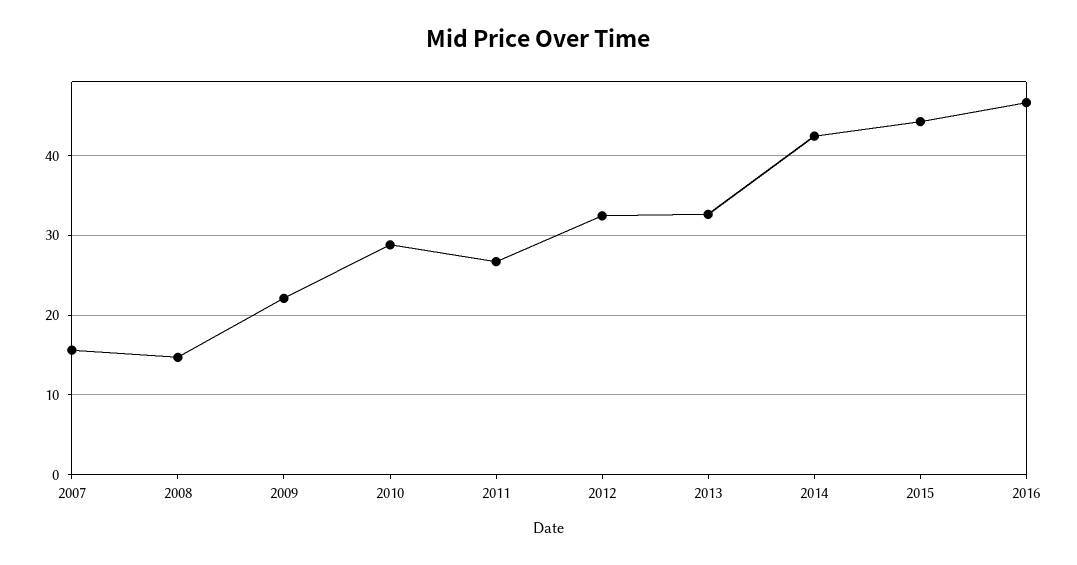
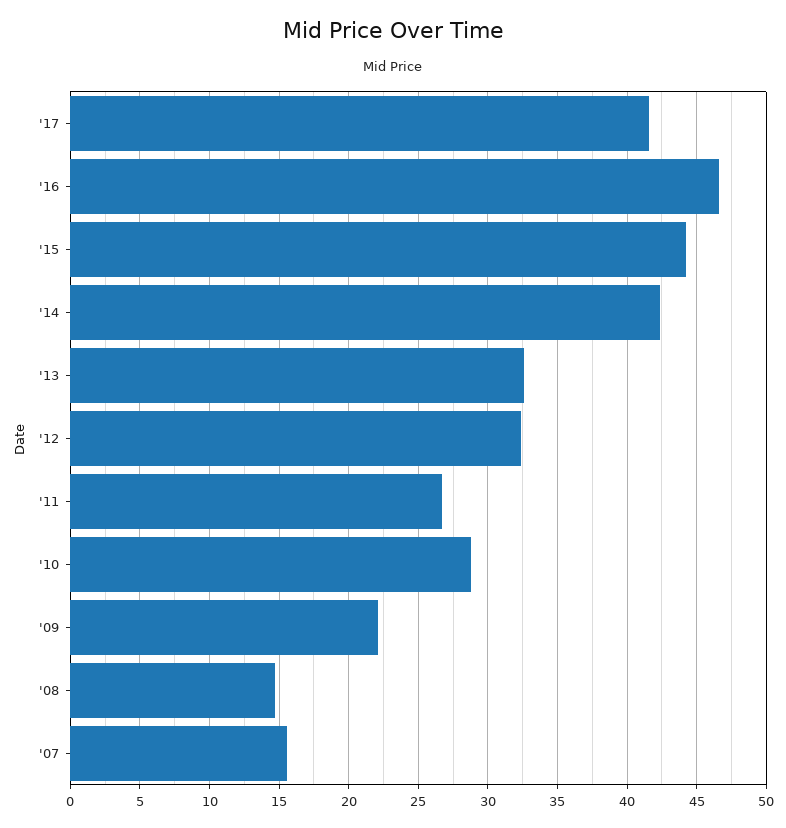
'17: none -> 41.5

